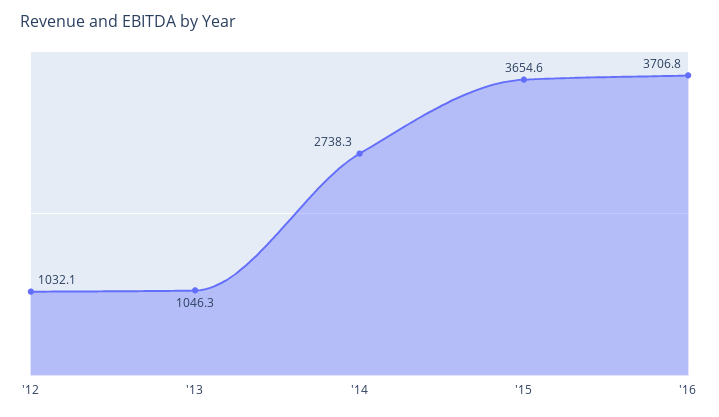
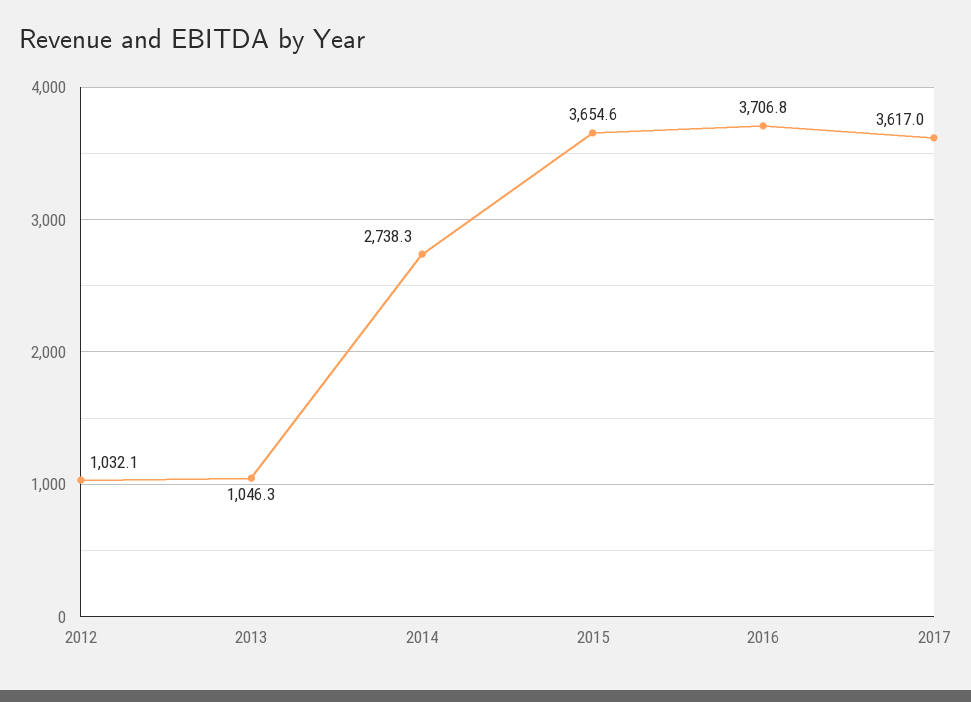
2017: none -> 3617

